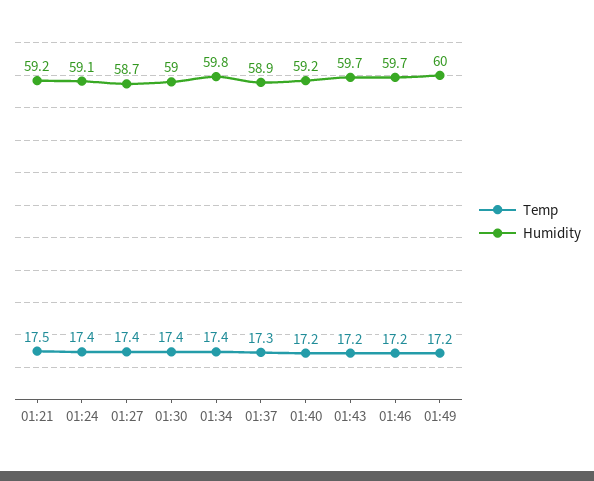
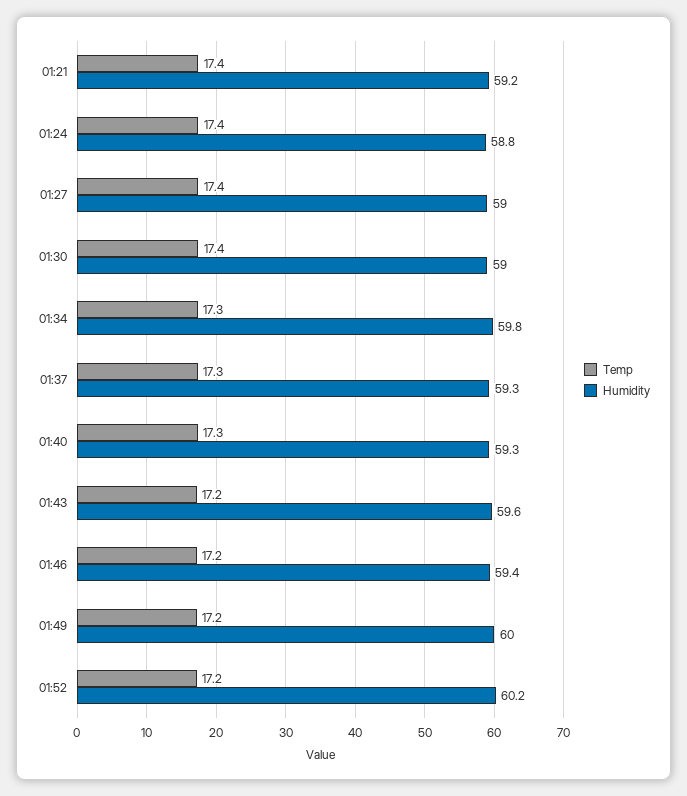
Temp, 01:21: 17.5 -> 17.4
Humidity, 01:24: 59.1 -> 58.8
Humidity, 01:27: 58.7 -> 59
Temp, 01:34: 17.4 -> 17.3
Humidity, 01:37: 58.9 -> 59.3
Temp, 01:40: 17.2 -> 17.3
Humidity, 01:40: 59.2 -> 59.3
Humidity, 01:43: 59.7 -> 59.6
Humidity, 01:46: 59.7 -> 59.4
Temp, 01:52: none -> 17.2
Humidity, 01:52: none -> 60.2

